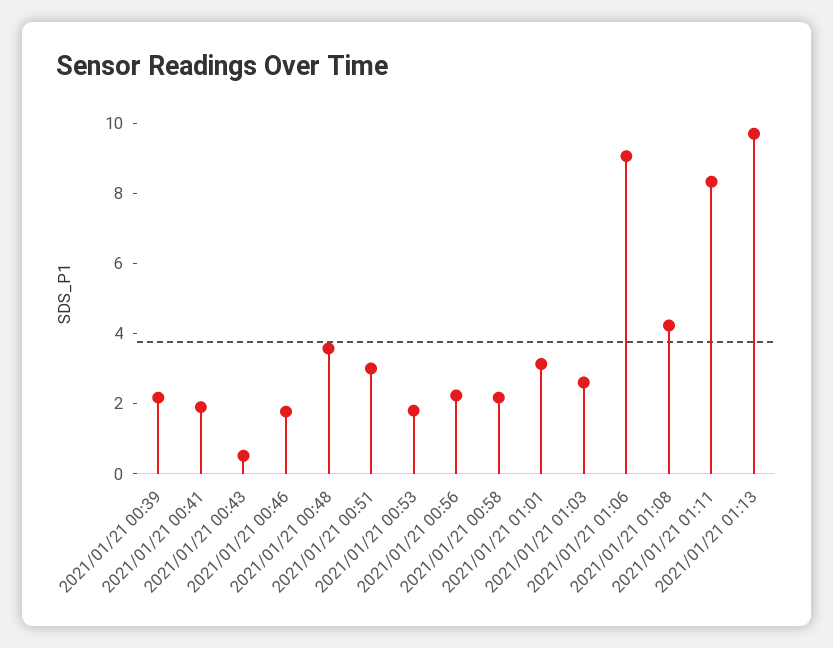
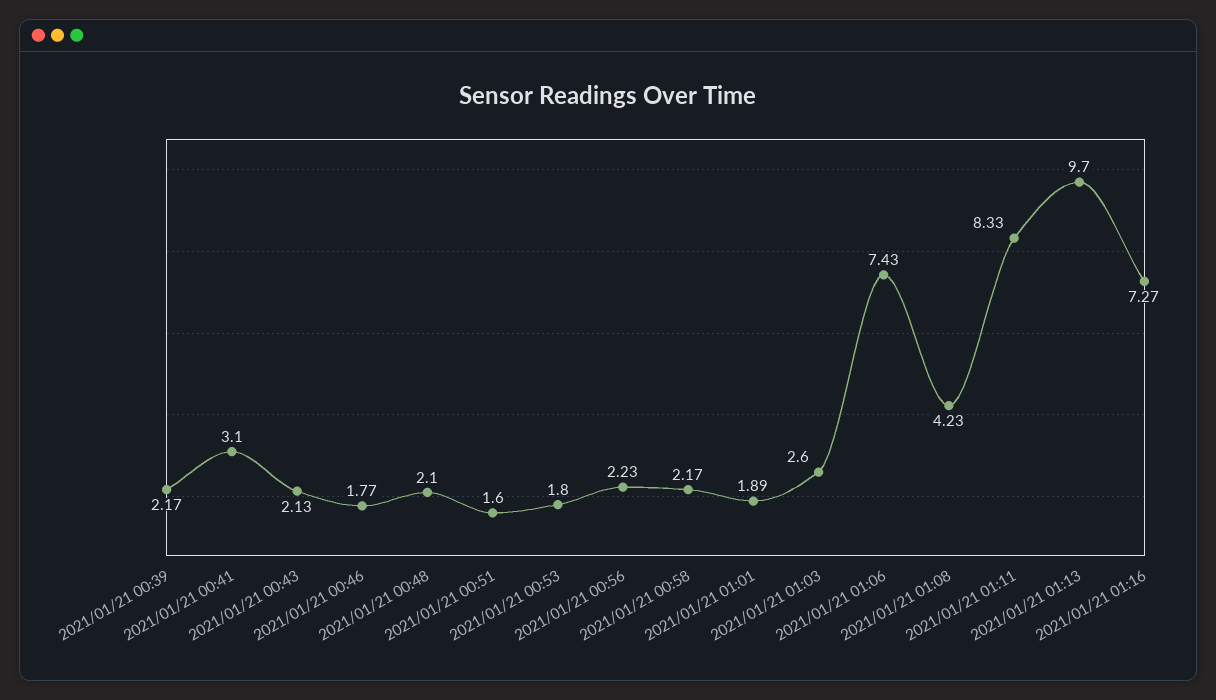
2021/01/21 00:41: 2 -> 3.1
2021/01/21 00:43: 0.5 -> 2.13
2021/01/21 00:48: 3.5 -> 2.1
2021/01/21 00:51: 3 -> 1.6
2021/01/21 01:01: 3 -> 1.89
2021/01/21 01:06: 9 -> 7.43
2021/01/21 01:16: none -> 7.27

